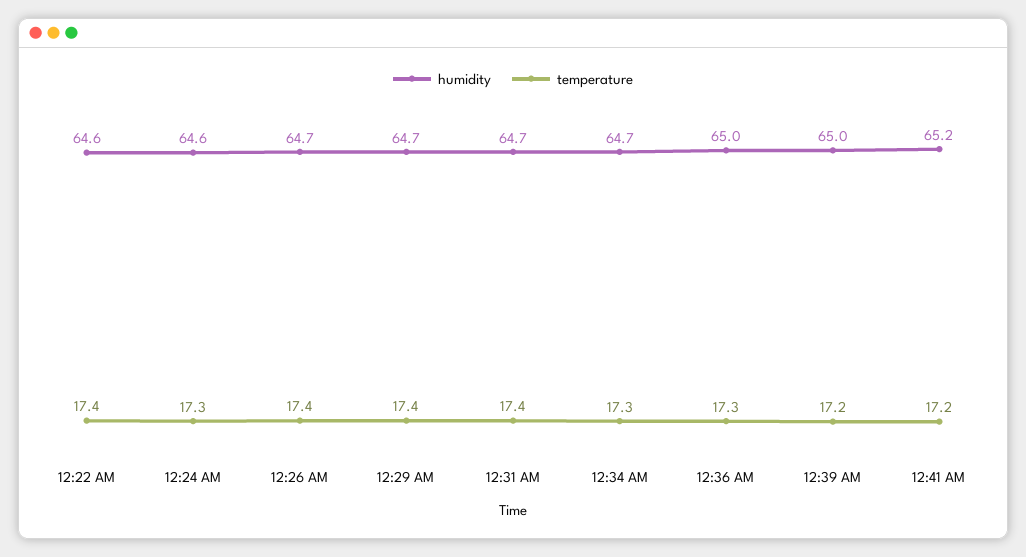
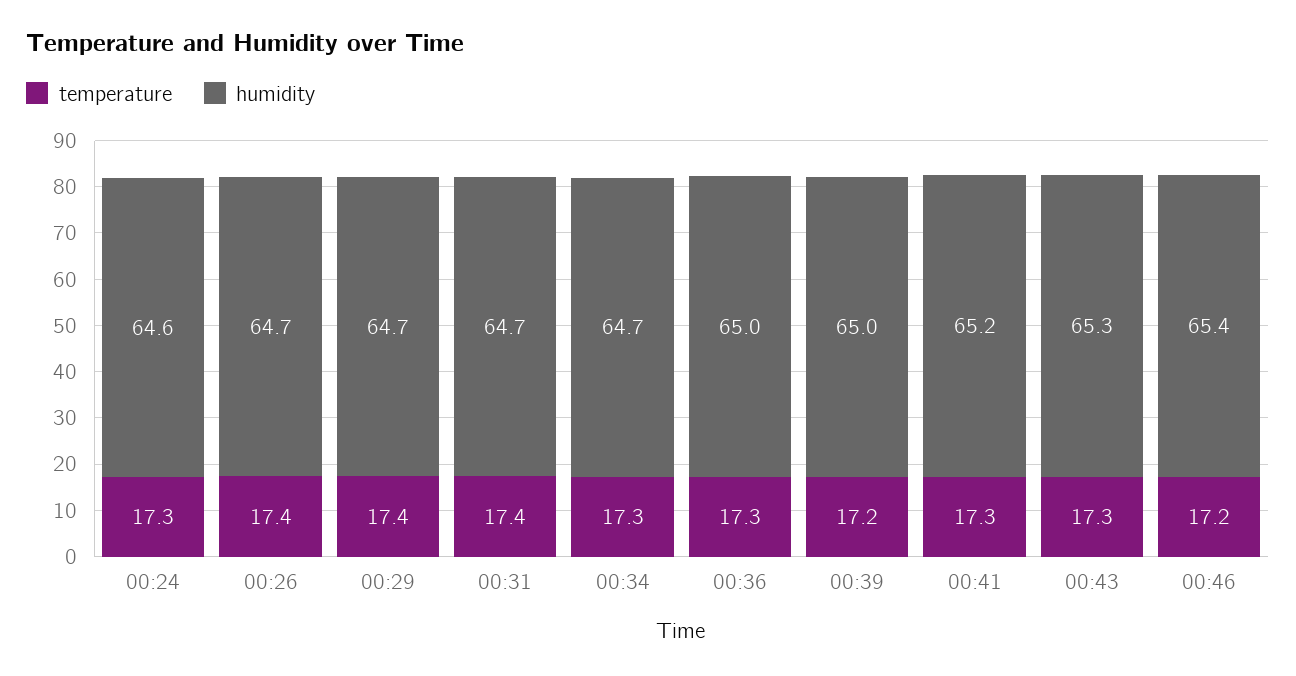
humidity, 12:22 AM: 64.6 -> none
temperature, 12:22 AM: 17.4 -> none
temperature, 12:41 AM: 17.2 -> 17.3
temperature, 00:43: none -> 17.3
humidity, 00:43: none -> 65.3
temperature, 00:46: none -> 17.2
humidity, 00:46: none -> 65.4

